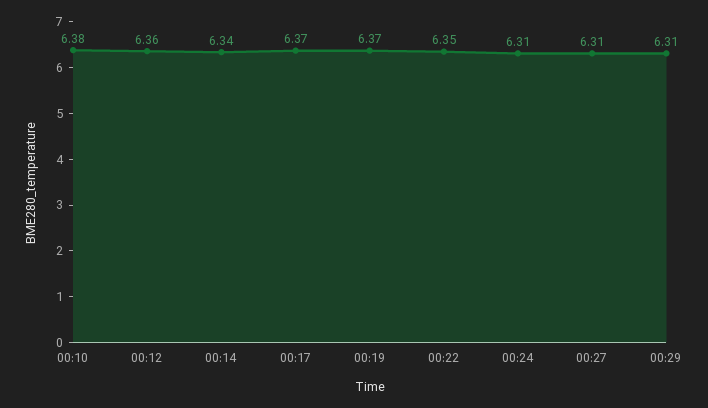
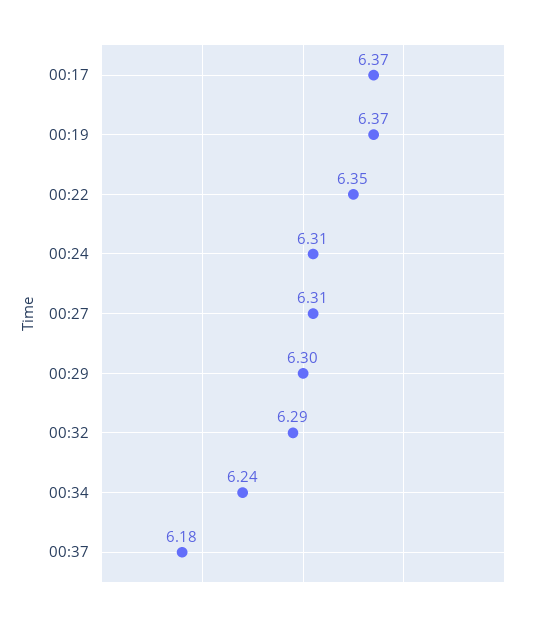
00:10: 6.38 -> none
00:12: 6.36 -> none
00:14: 6.34 -> none
00:29: 6.31 -> 6.3
00:32: none -> 6.29
00:34: none -> 6.24
00:37: none -> 6.18

